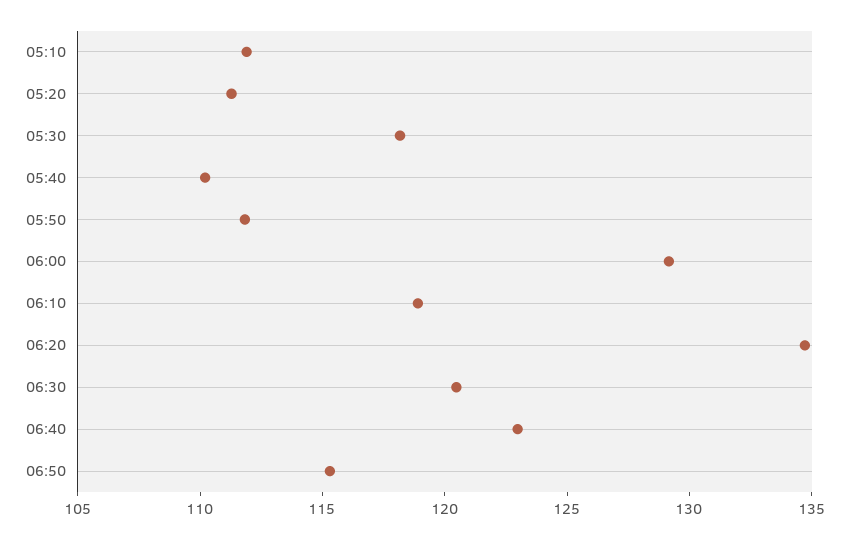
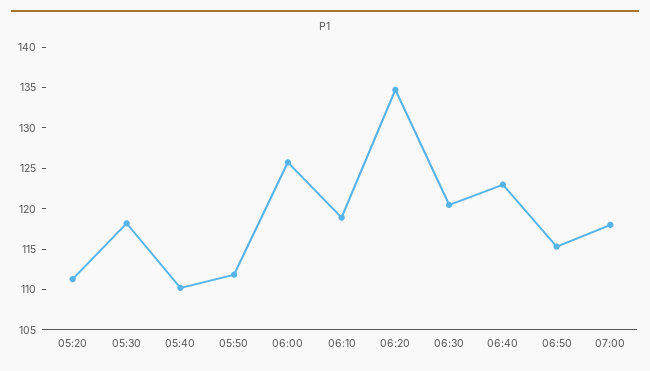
05:10: 112 -> none
06:00: 129 -> 126
07:00: none -> 118

